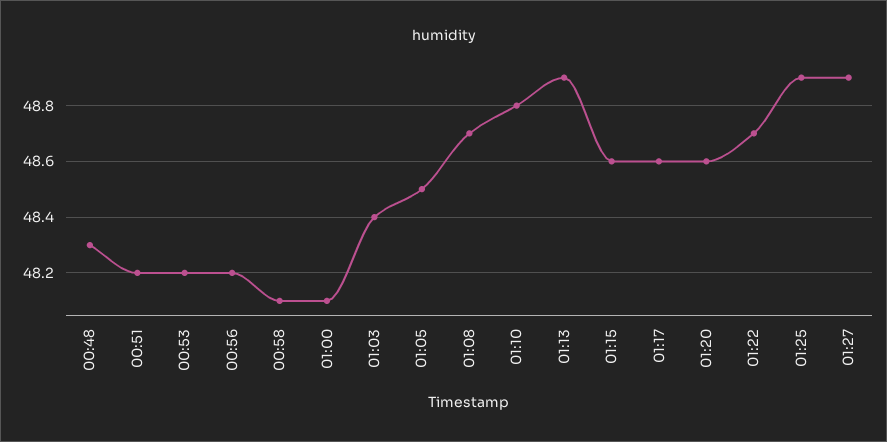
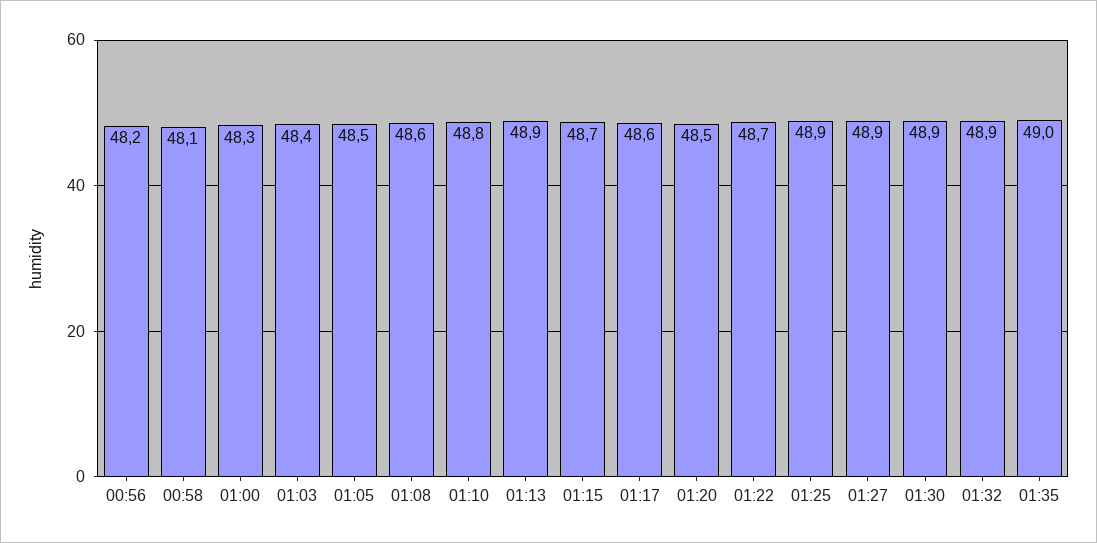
00:48: 48.3 -> none
00:51: 48.2 -> none
00:53: 48.2 -> none
01:00: 48.1 -> 48.3
01:08: 48.7 -> 48.6
01:15: 48.6 -> 48.7
01:20: 48.6 -> 48.5
01:30: none -> 48.9
01:32: none -> 48.9
01:35: none -> 49

